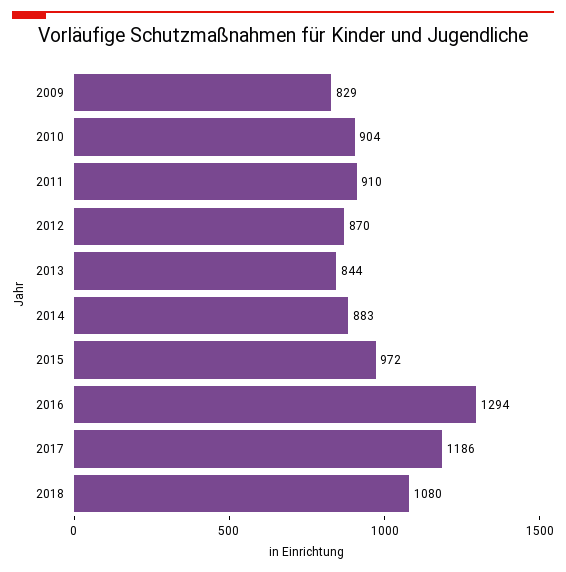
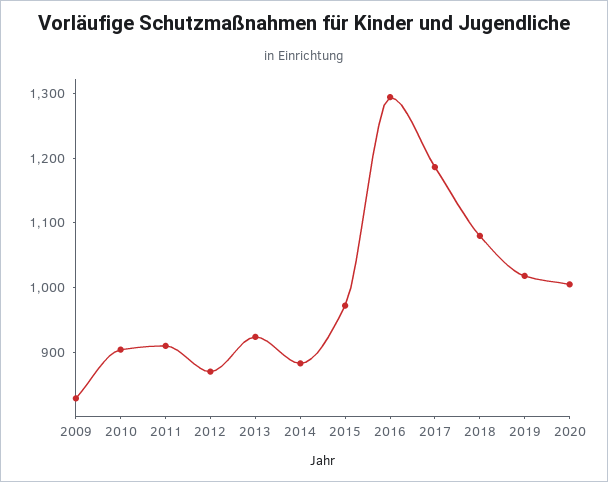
2013: 844 -> 920
2019: none -> 1020
2020: none -> 1000

